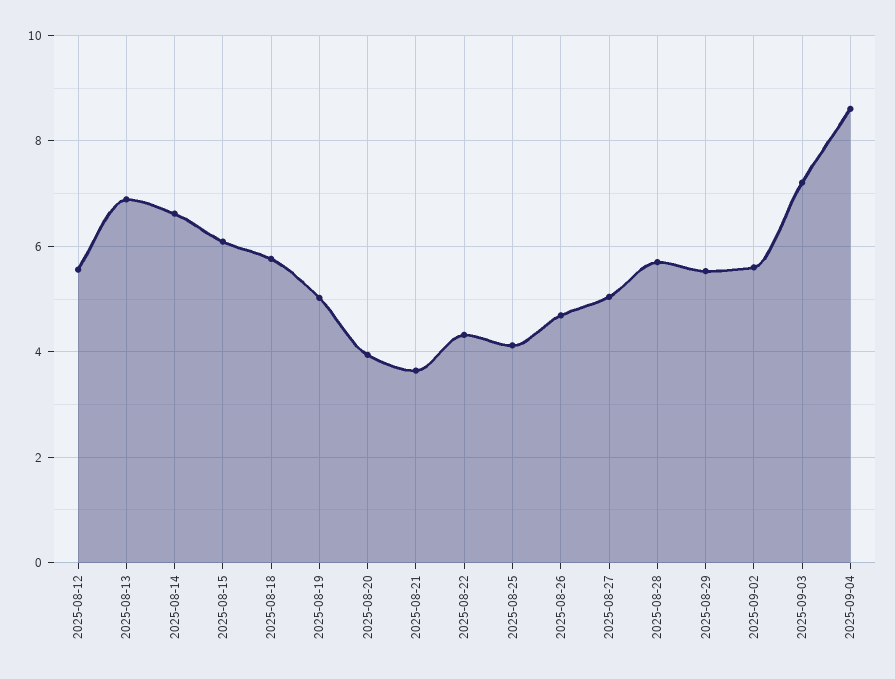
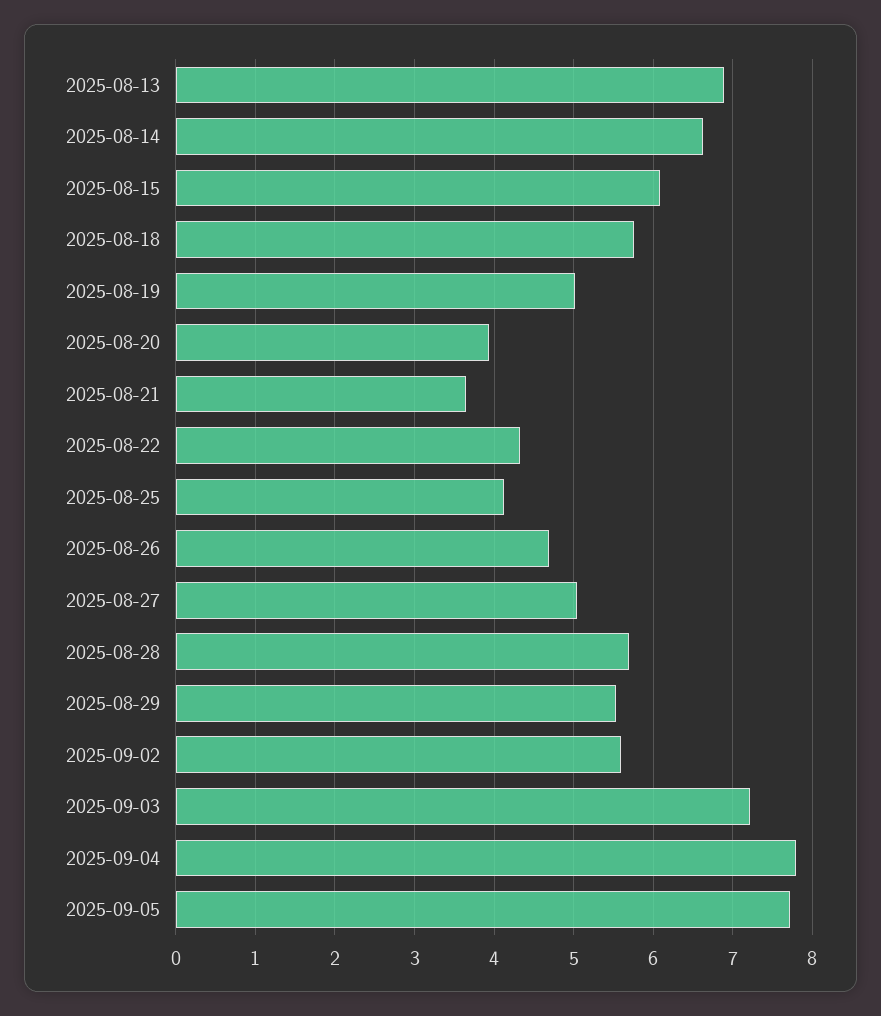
2025-08-12: 5.6 -> none
2025-09-04: 8.6 -> 7.8
2025-09-05: none -> 7.7

